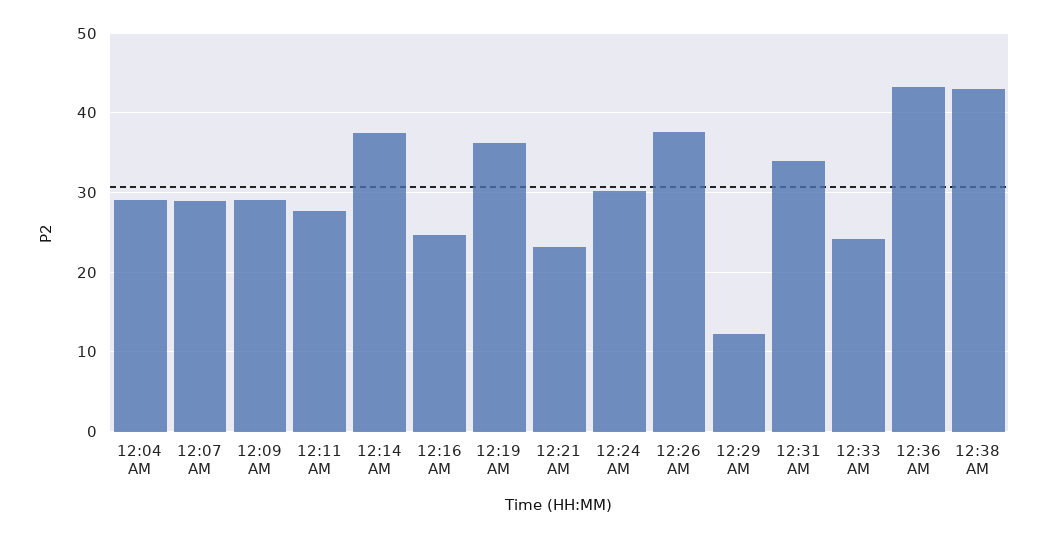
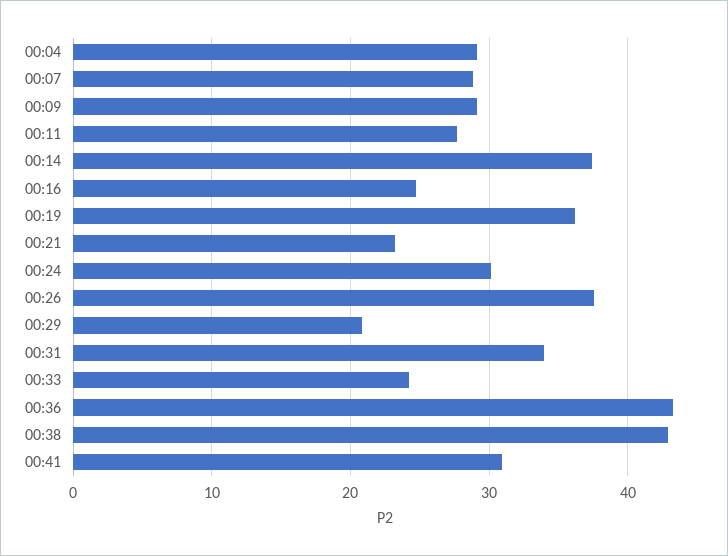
12:29 AM: 12 -> 21
00:41: none -> 31

